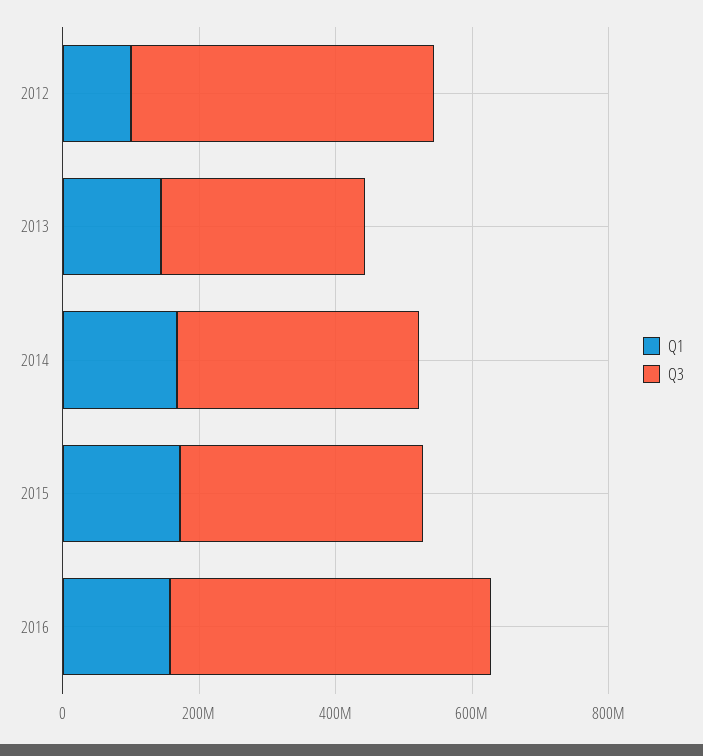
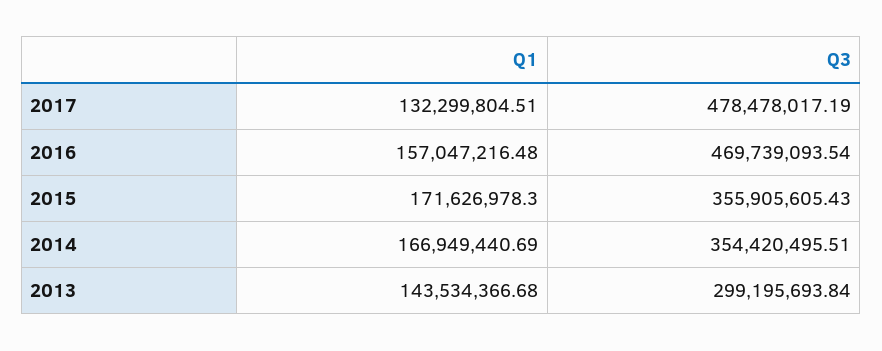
Q1, 2012: 100000000 -> none
Q3, 2012: 450000000 -> none
Q1, 2017: none -> 132299804.51
Q3, 2017: none -> 478478017.19

